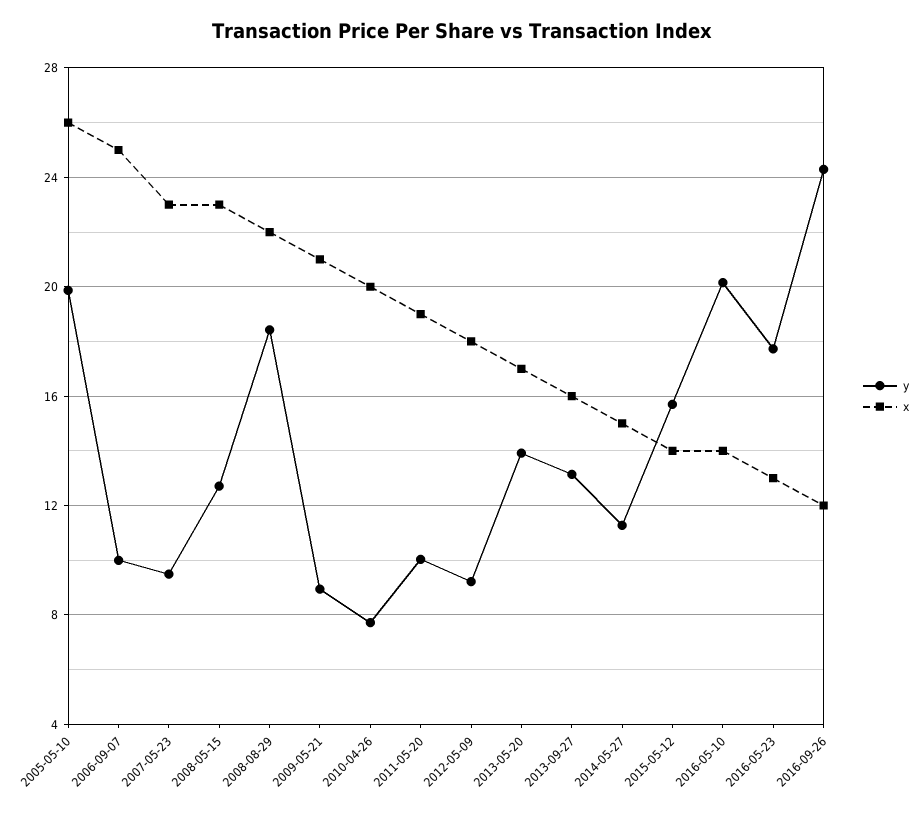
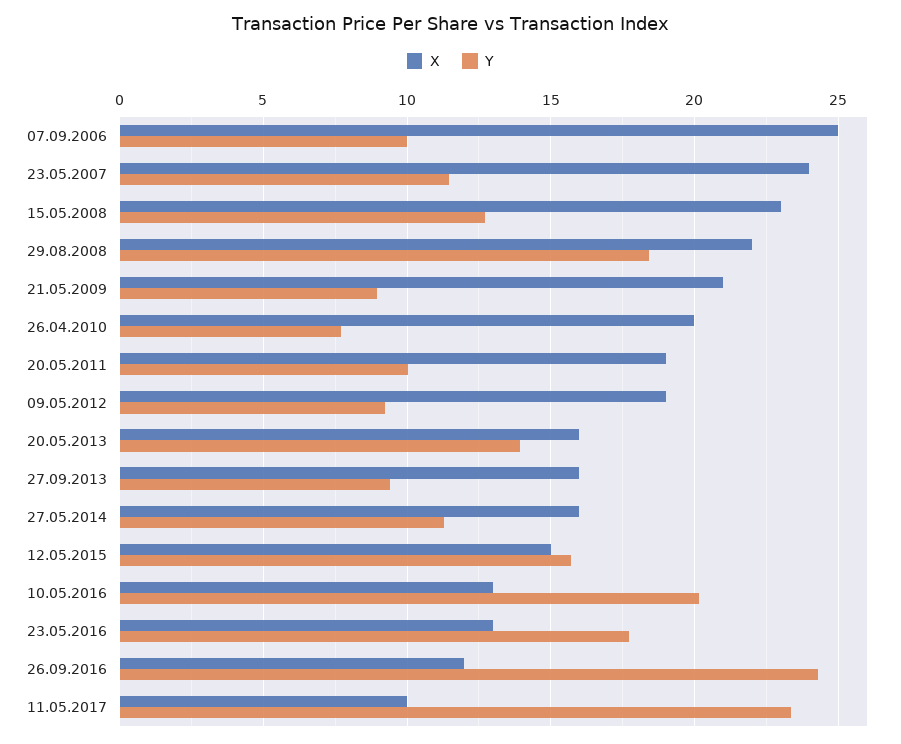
y, 2005-05-10: 20 -> none
x, 2005-05-10: 26 -> none
y, 2007-05-23: 9.5 -> 11.5
x, 2007-05-23: 23 -> 24
x, 2012-05-09: 18 -> 19
x, 2013-05-20: 17 -> 16
y, 2013-09-27: 13 -> 9.5
x, 2014-05-27: 15 -> 16
x, 2015-05-12: 14 -> 15
x, 2016-05-10: 14 -> 13
x, 11.05.2017: none -> 10
y, 11.05.2017: none -> 23.5

